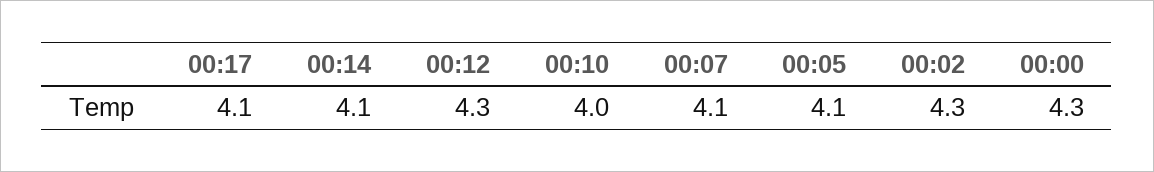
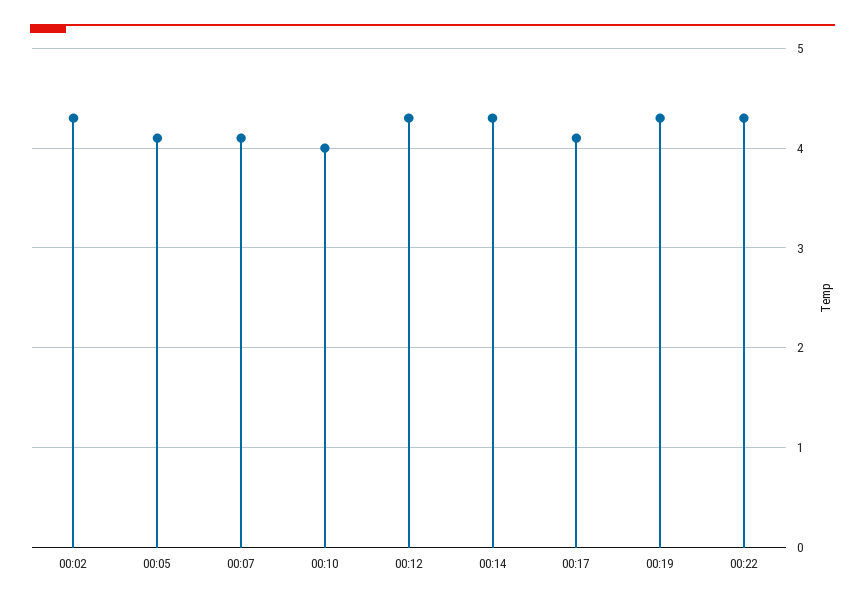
00:14: 4.1 -> 4.3
00:00: 4.3 -> none
00:19: none -> 4.3
00:22: none -> 4.3

